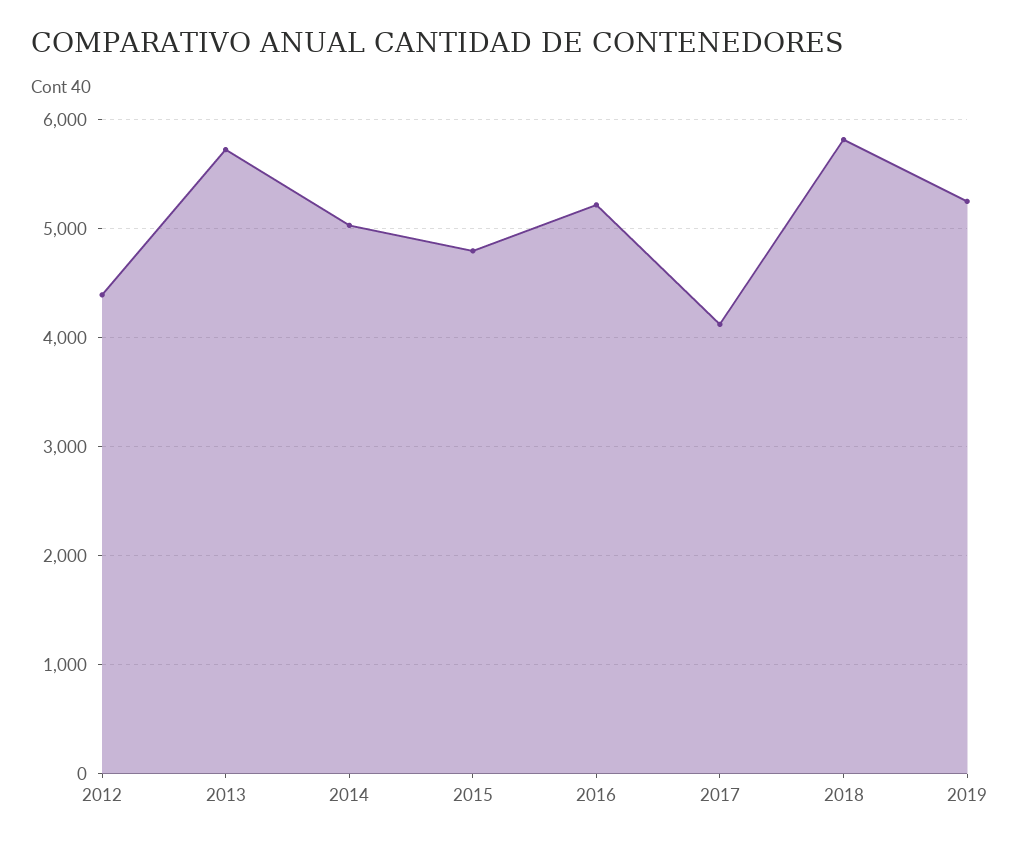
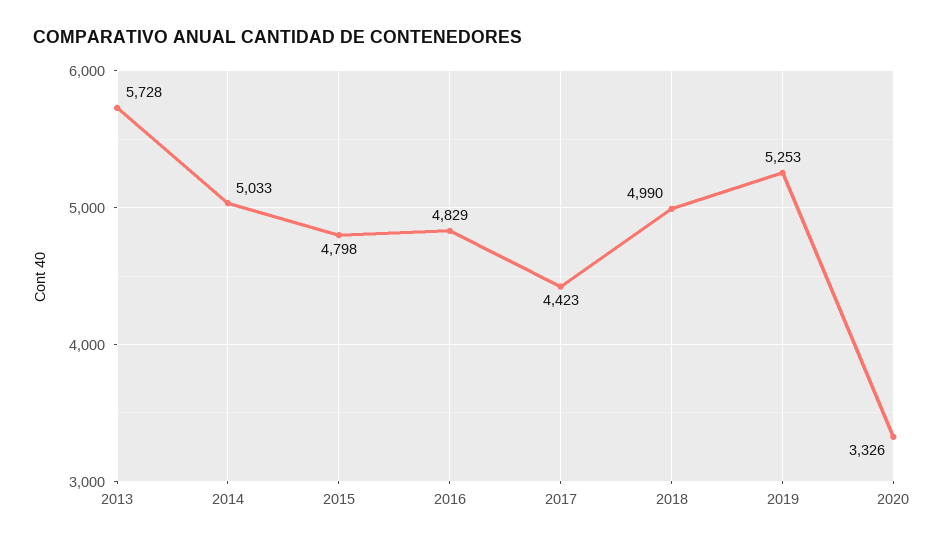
2012: 4400 -> none
2016: 5200 -> 4829
2017: 4100 -> 4423
2018: 5800 -> 4990
2020: none -> 3326

